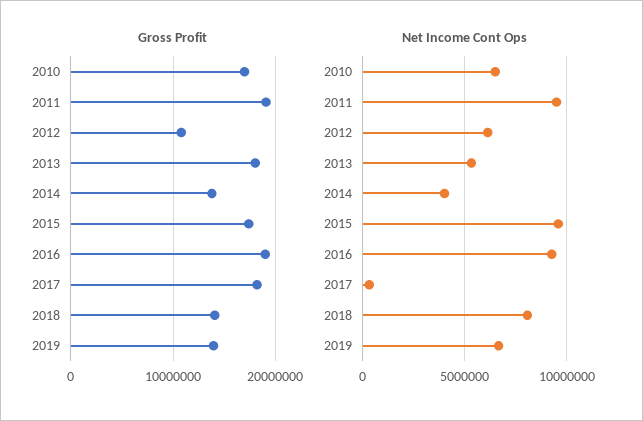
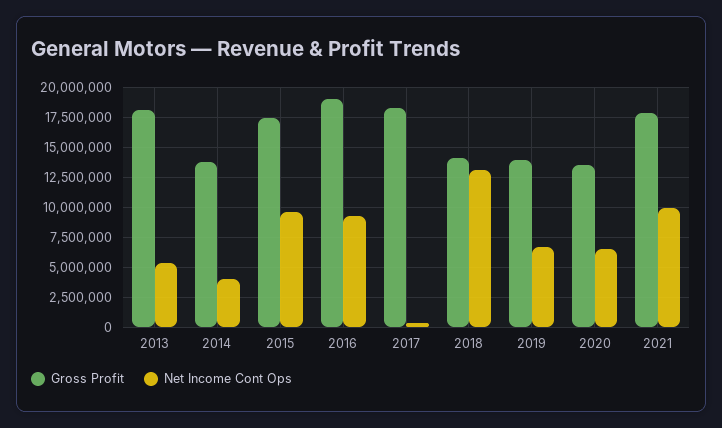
Gross Profit, 2010: 17000000 -> none
Gross Profit, 2011: 19000000 -> none
Gross Profit, 2012: 11000000 -> none
Net Income Cont Ops, 2010: 6500000 -> none
Net Income Cont Ops, 2011: 9500000 -> none
Net Income Cont Ops, 2012: 6000000 -> none
Net Income Cont Ops, 2018: 8000000 -> 13000000
Gross Profit, 2020: none -> 13500000
Net Income Cont Ops, 2020: none -> 6500000
Gross Profit, 2021: none -> 18000000
Net Income Cont Ops, 2021: none -> 10000000

